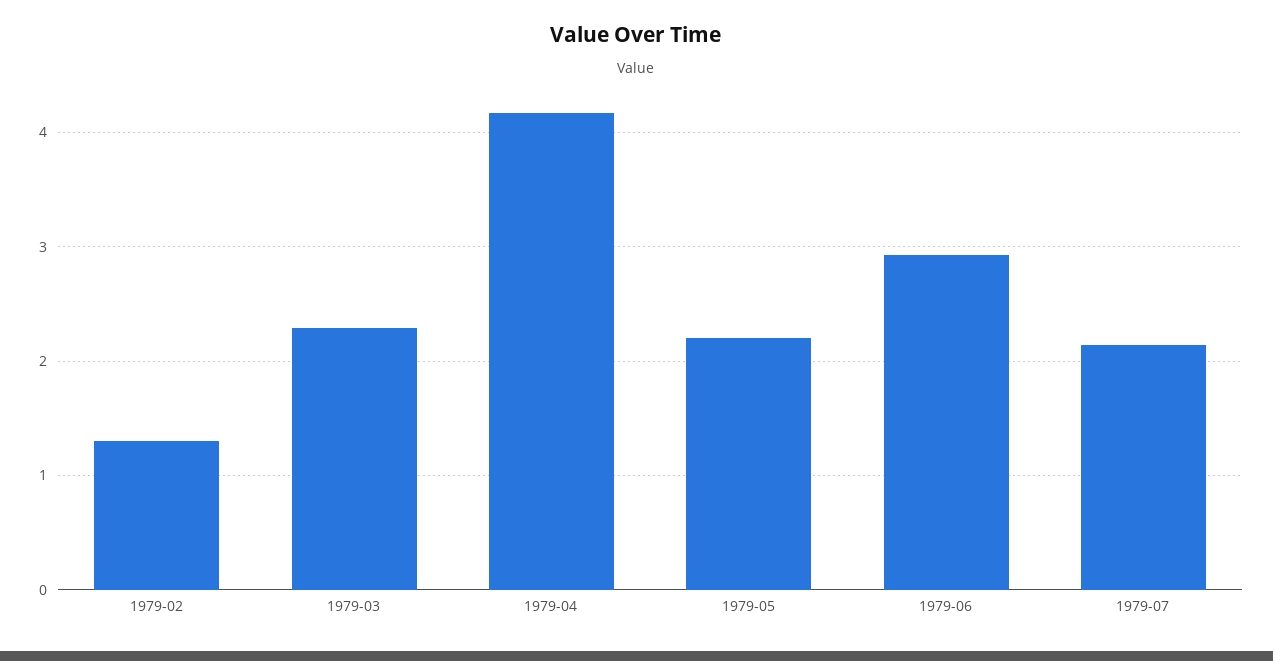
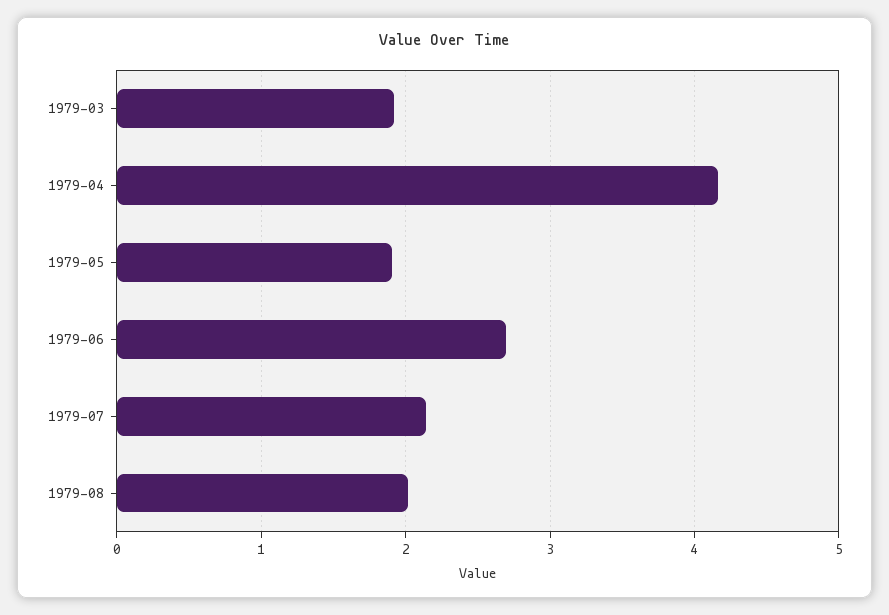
1979-02: 1.3 -> none
1979-03: 2.3 -> 1.9
1979-05: 2.2 -> 1.9
1979-06: 2.9 -> 2.7
1979-08: none -> 2

